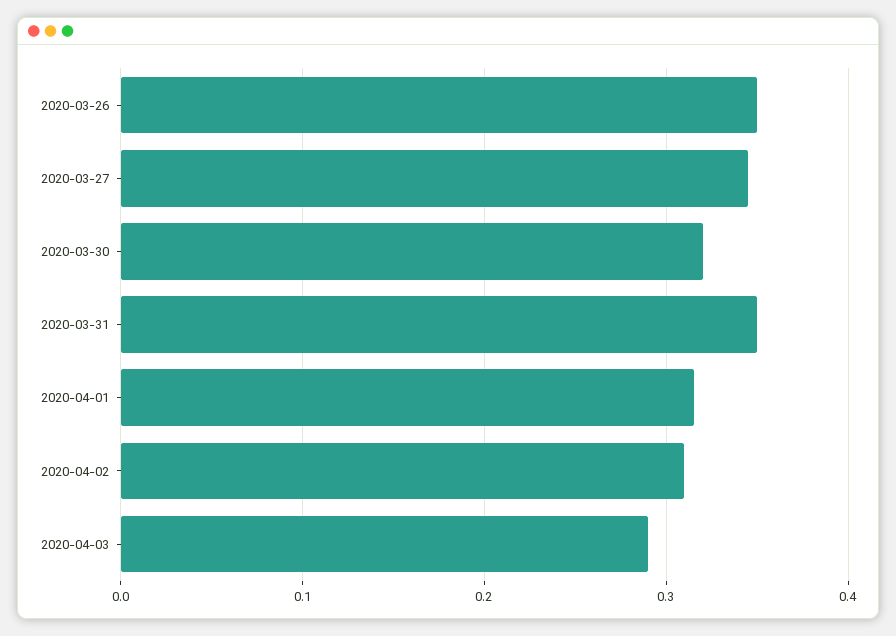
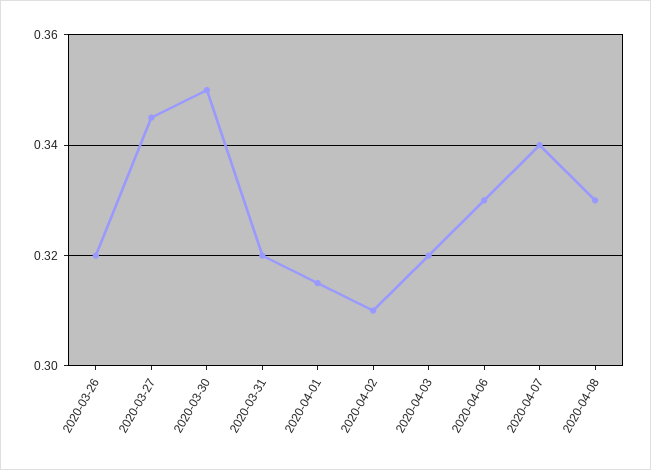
2020-03-26: 0.35 -> 0.32
2020-03-30: 0.32 -> 0.35
2020-03-31: 0.35 -> 0.32
2020-04-03: 0.29 -> 0.32
2020-04-06: none -> 0.33
2020-04-07: none -> 0.34
2020-04-08: none -> 0.33

